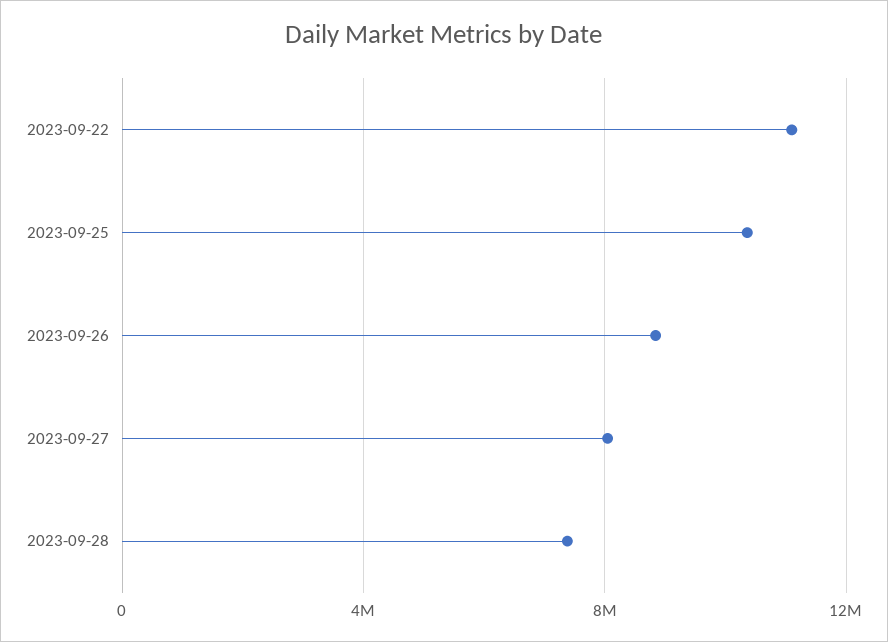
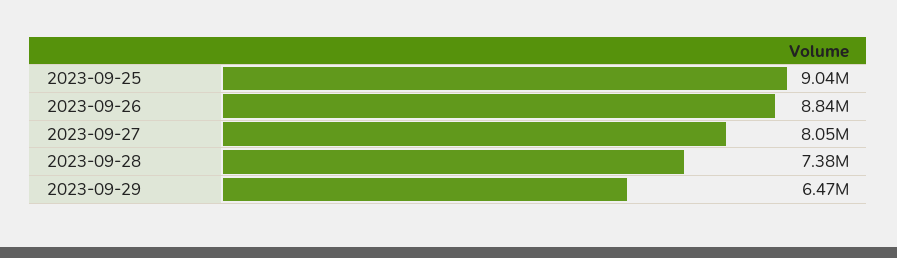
2023-09-22: 11000000 -> none
2023-09-25: 10500000 -> 9040000
2023-09-29: none -> 6470000

